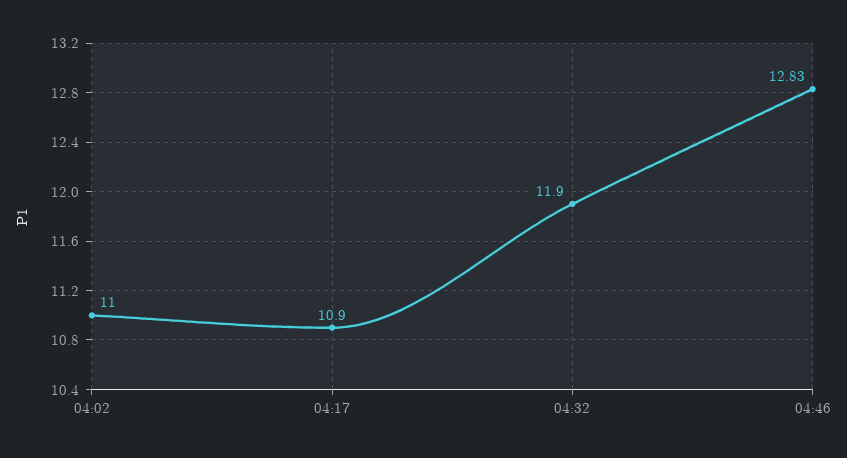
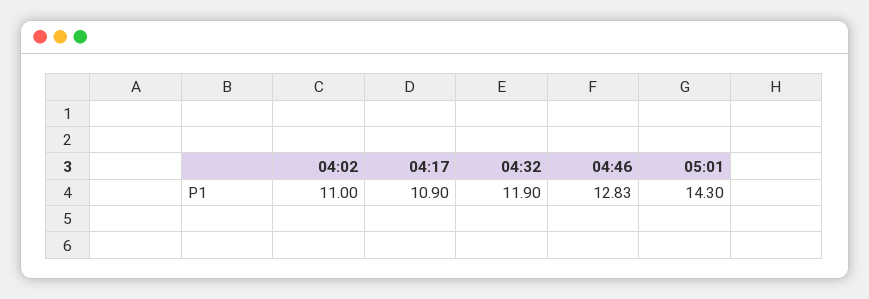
05:01: none -> 14.3

